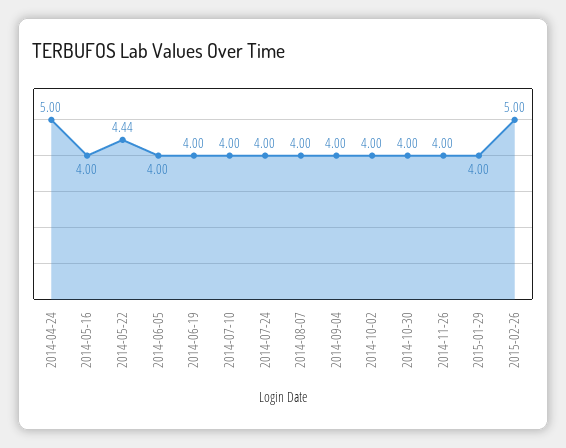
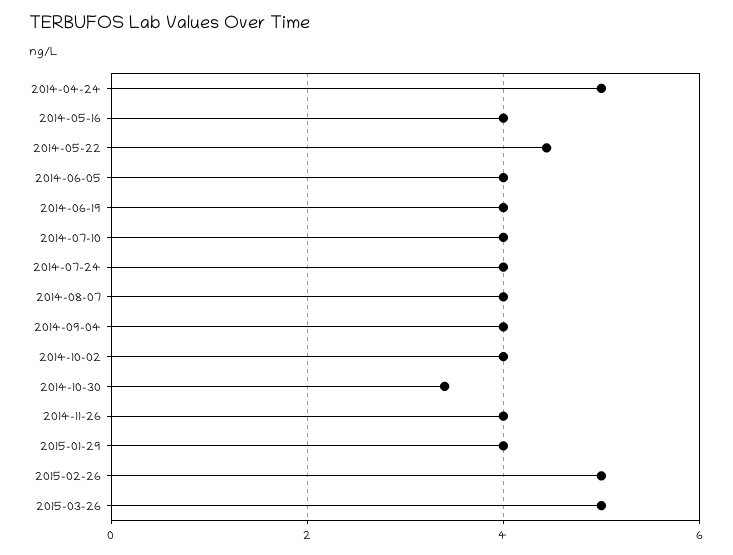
2014-10-30: 4 -> 3.4
2015-03-26: none -> 5

